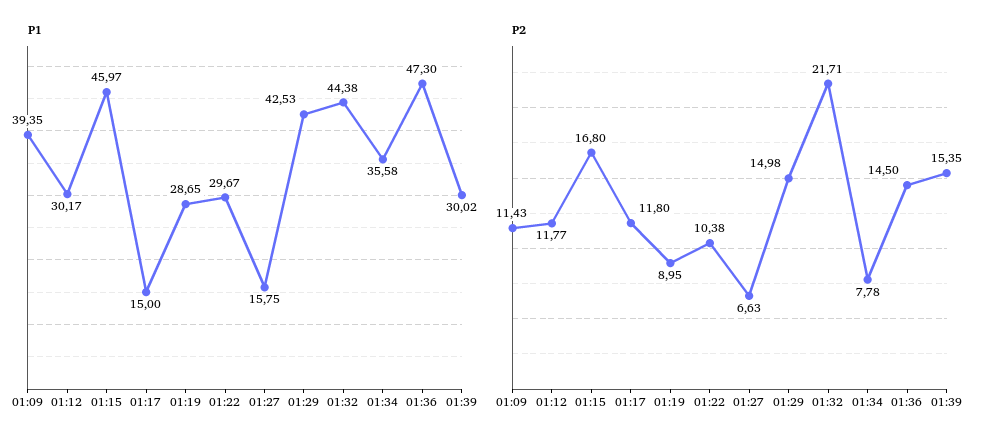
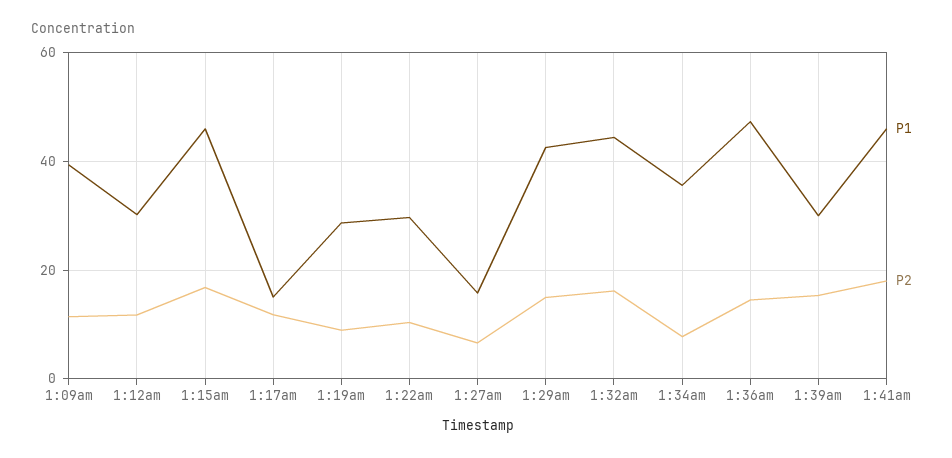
P2, 01:32: 21.71 -> 16
P1, 1:41am: none -> 46
P2, 1:41am: none -> 18

